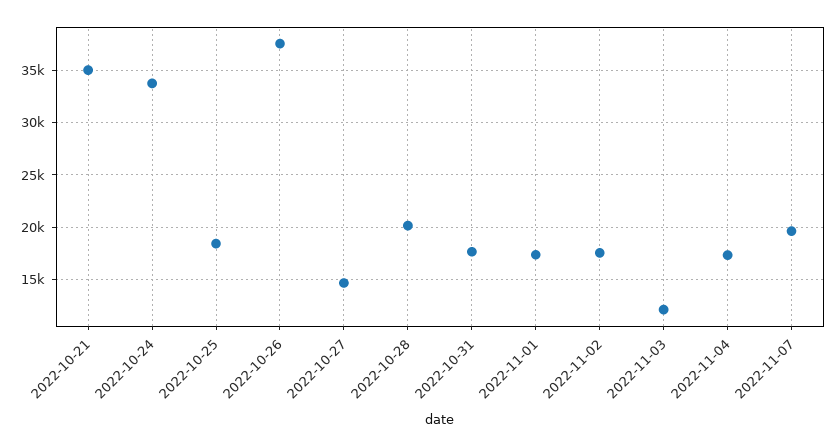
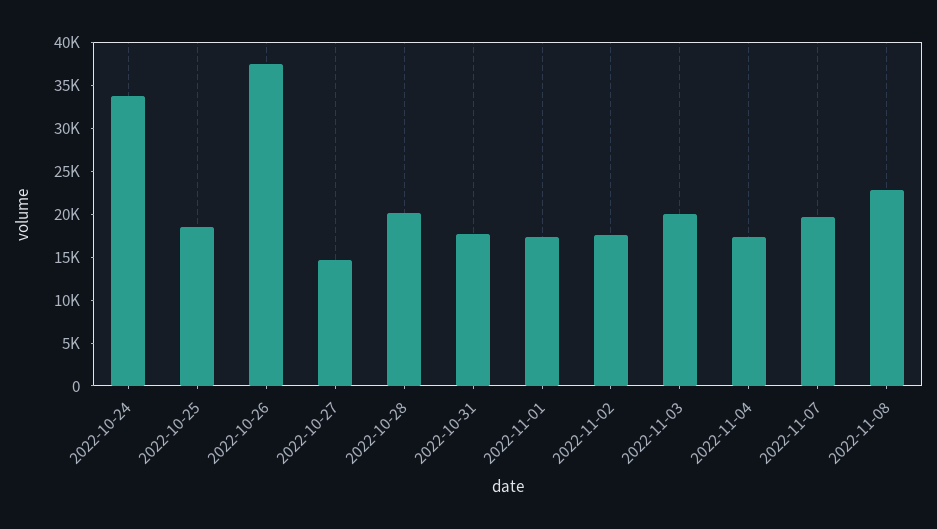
2022-10-21: 35000 -> none
2022-11-03: 12000 -> 20000
2022-11-08: none -> 23000

